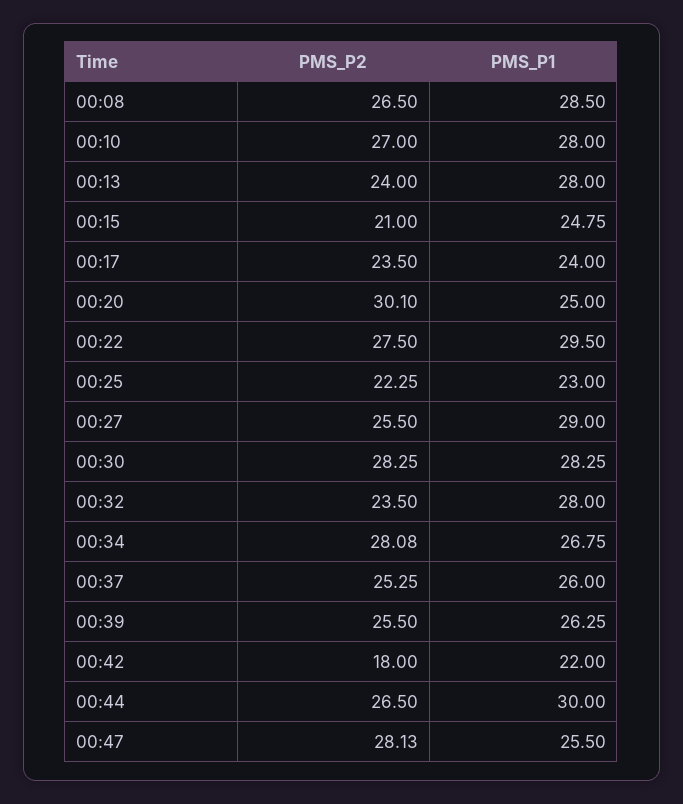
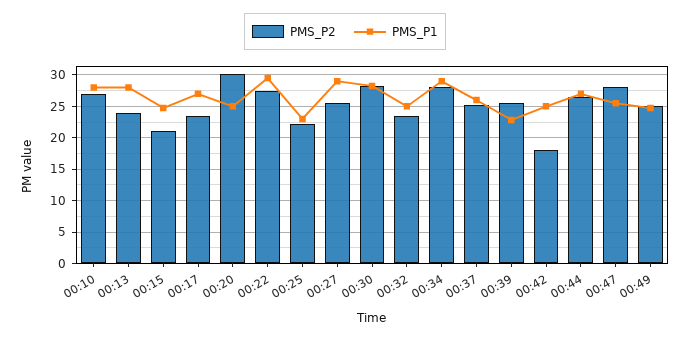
PMS_P2, 00:08: 26.5 -> none
PMS_P1, 00:08: 28.5 -> none
PMS_P1, 00:17: 24 -> 27
PMS_P1, 00:32: 28 -> 25
PMS_P1, 00:34: 26.75 -> 29
PMS_P1, 00:39: 26.25 -> 23
PMS_P1, 00:42: 22 -> 25
PMS_P1, 00:44: 30 -> 27
PMS_P2, 00:49: none -> 25
PMS_P1, 00:49: none -> 25

